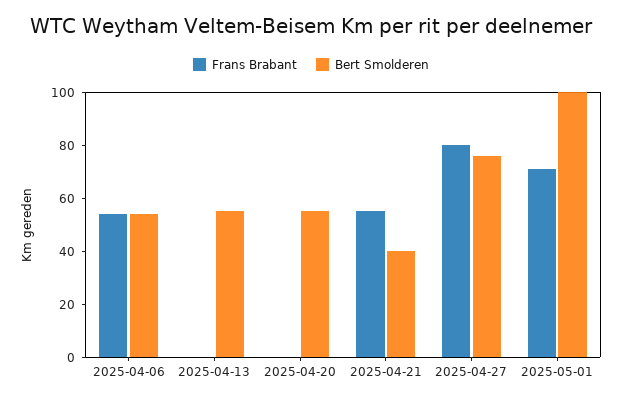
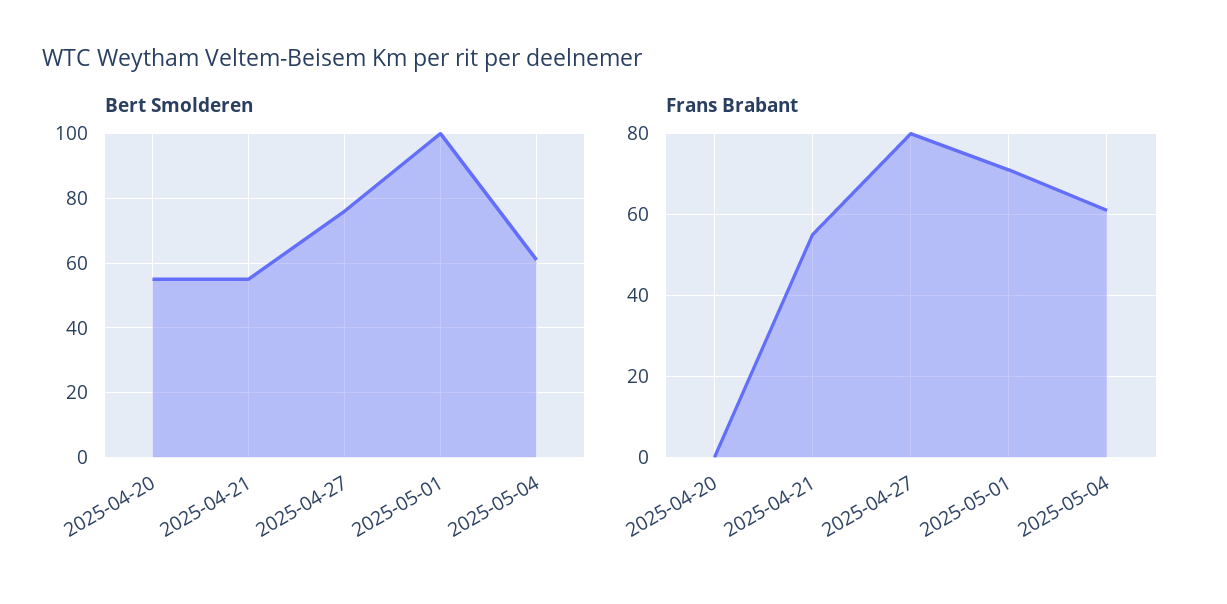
Frans Brabant, 2025-04-06: 55 -> none
Bert Smolderen, 2025-04-06: 55 -> none
Frans Brabant, 2025-04-13: 0 -> none
Bert Smolderen, 2025-04-13: 55 -> none
Bert Smolderen, 2025-04-21: 40 -> 55
Bert Smolderen, 2025-05-04: none -> 60
Frans Brabant, 2025-05-04: none -> 60

